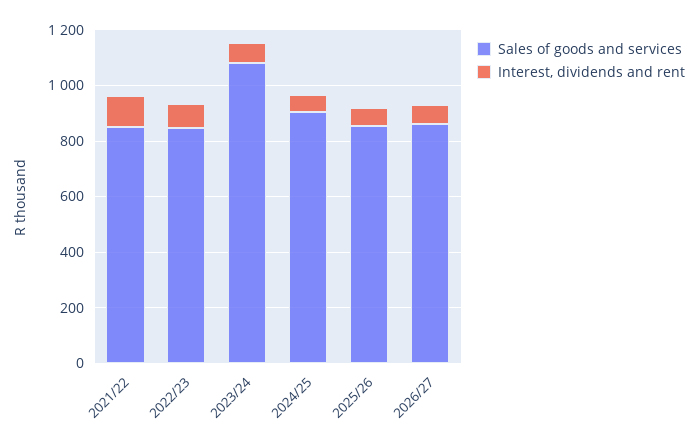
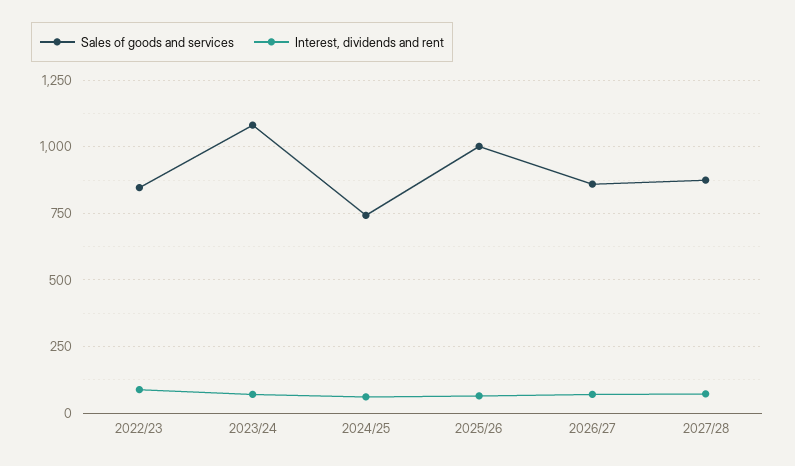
Sales of goods and services, 2021/22: 850 -> none
Interest, dividends and rent, 2021/22: 100 -> none
Sales of goods and services, 2024/25: 900 -> 750
Sales of goods and services, 2025/26: 850 -> 1000
Sales of goods and services, 2027/28: none -> 875
Interest, dividends and rent, 2027/28: none -> 75

